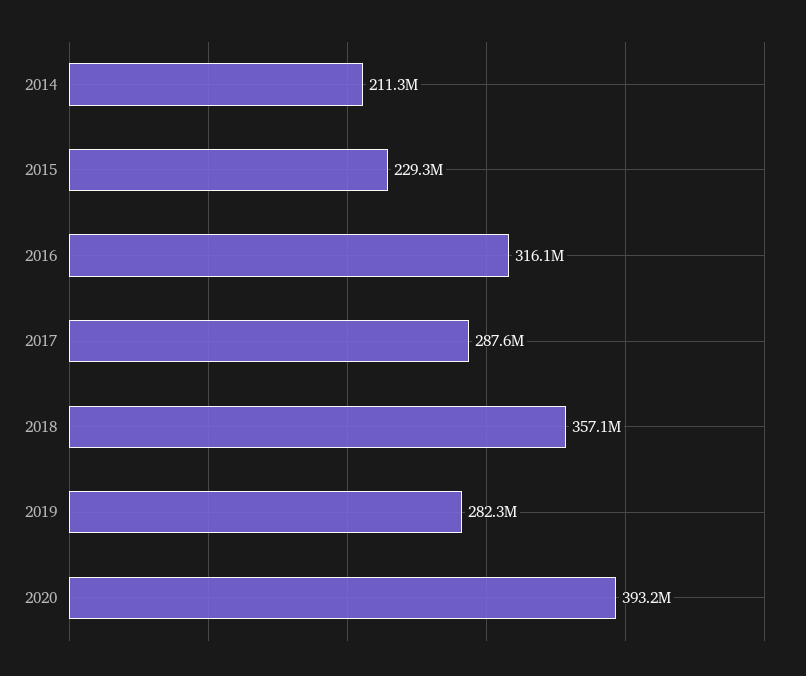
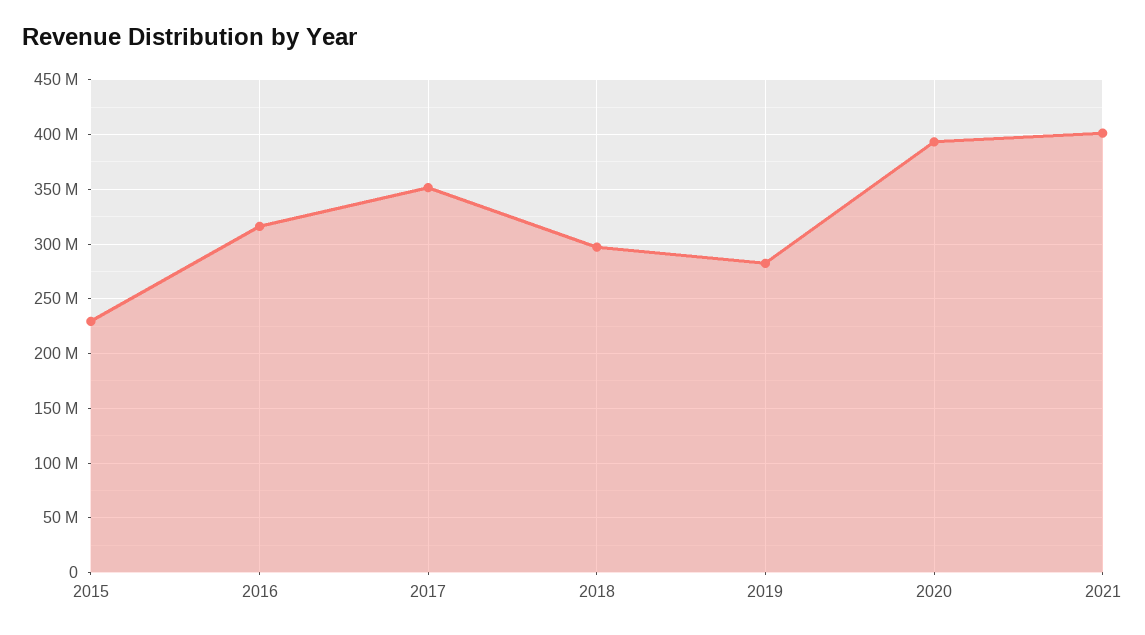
2014: 211300000 -> none
2017: 287600000 -> 350000000
2018: 357100000 -> 300000000
2021: none -> 400000000

